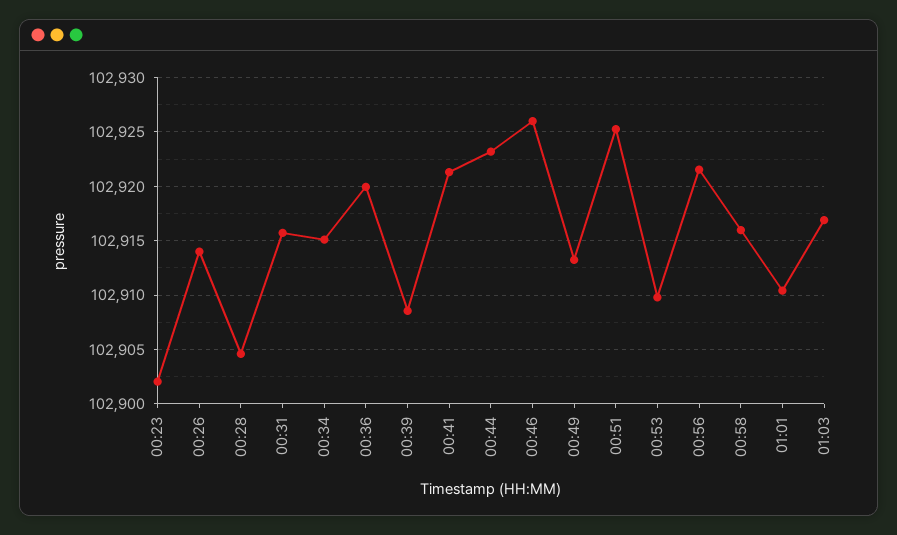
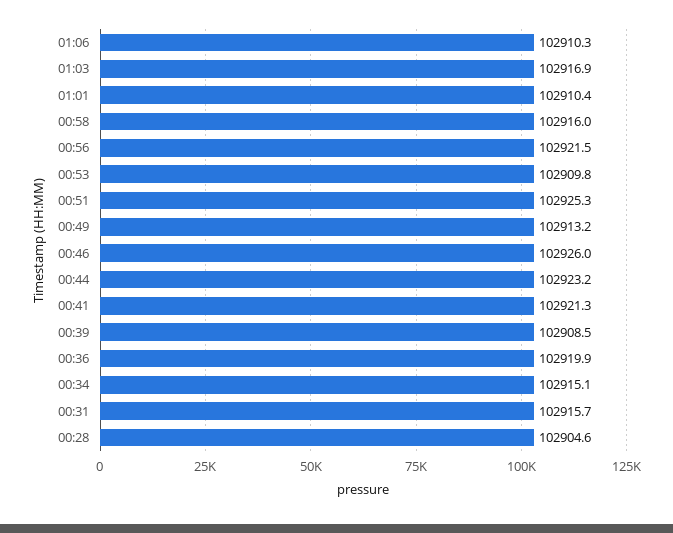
00:23: 102902 -> none
00:26: 102914 -> none
01:06: none -> 102910.3

